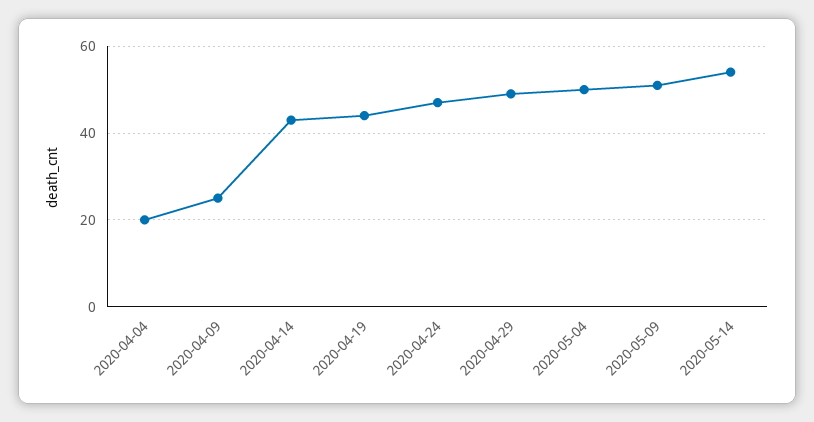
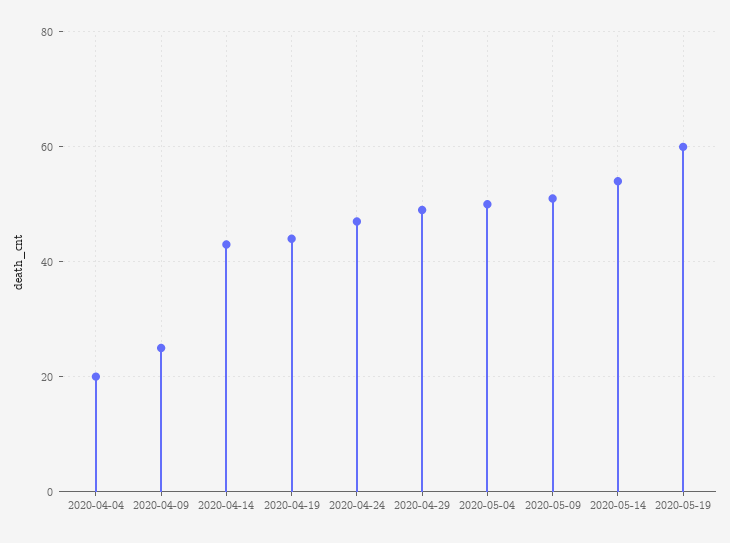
2020-05-19: none -> 60

